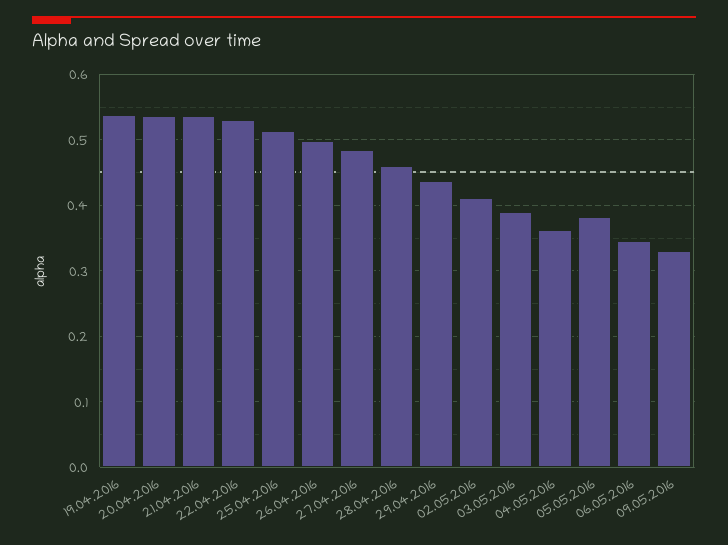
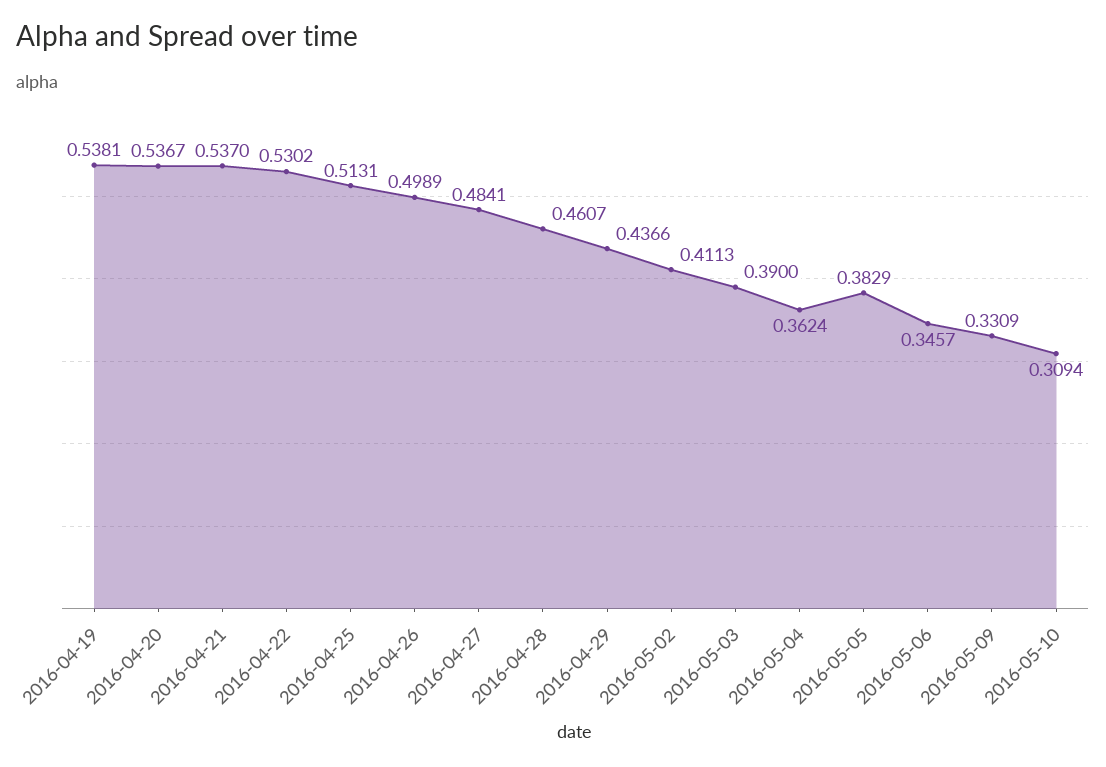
2016-05-10: none -> 0.3094

